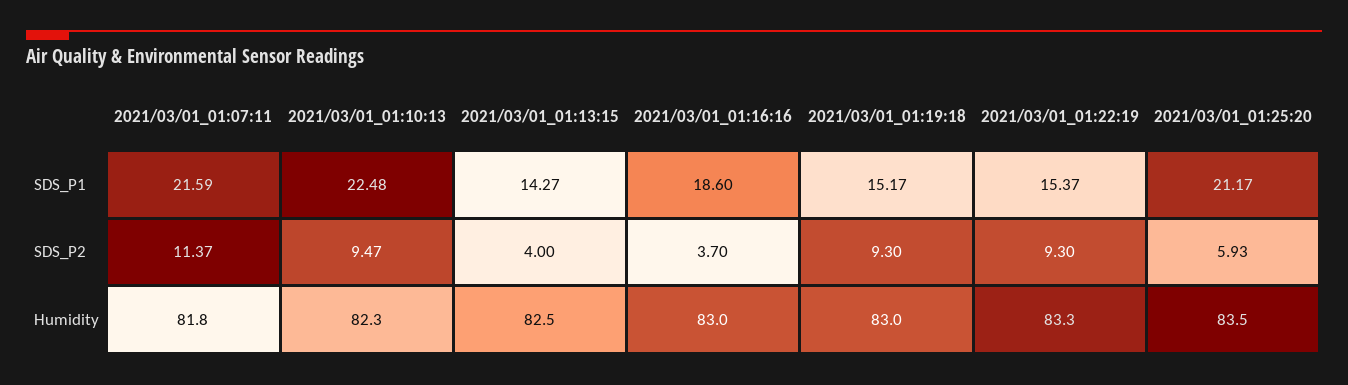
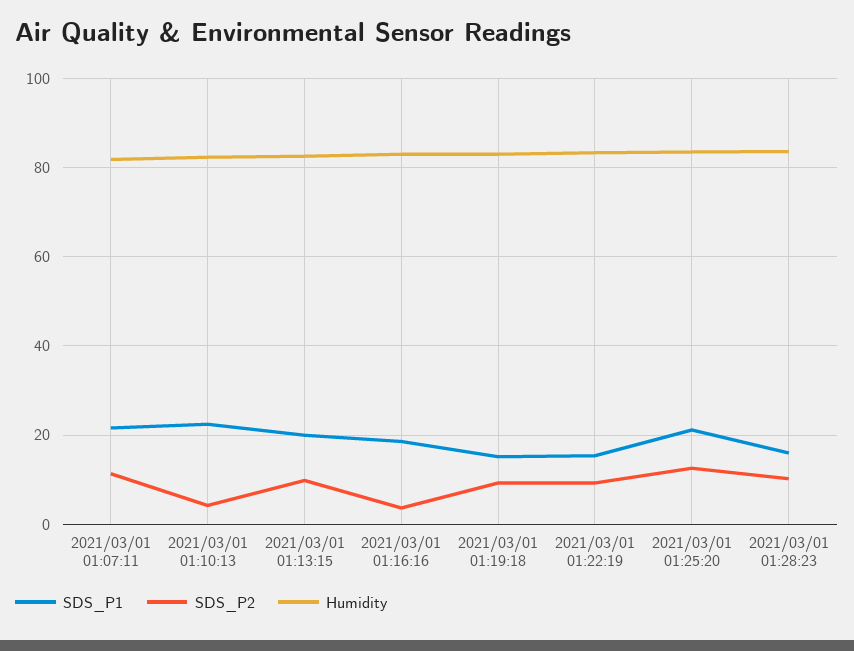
SDS_P1, 2021/03/01_01:13:15: 14.27 -> 20
SDS_P2, 2021/03/01_01:10:13: 9.47 -> 4
SDS_P2, 2021/03/01_01:13:15: 4 -> 10
SDS_P2, 2021/03/01_01:25:20: 5.93 -> 12
SDS_P1, 2021/03/01 01:28:23: none -> 16
SDS_P2, 2021/03/01 01:28:23: none -> 10
Humidity, 2021/03/01 01:28:23: none -> 84

